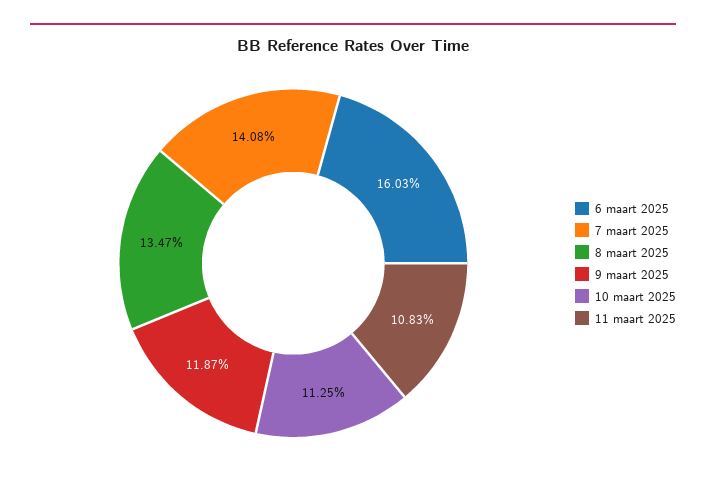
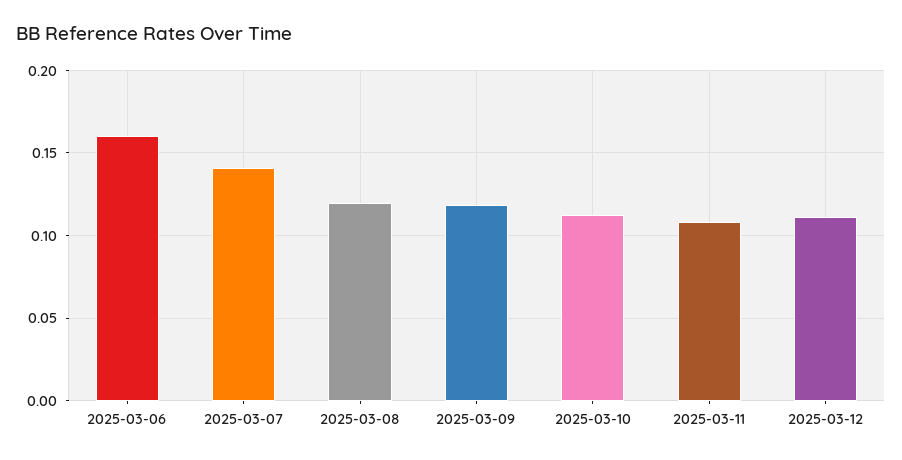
8 maart 2025: 0.1347 -> 0.12
2025-03-12: none -> 0.11

